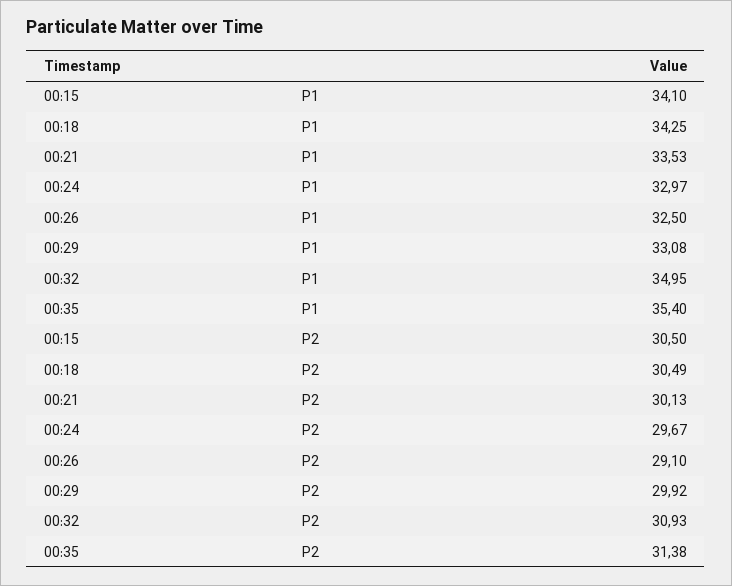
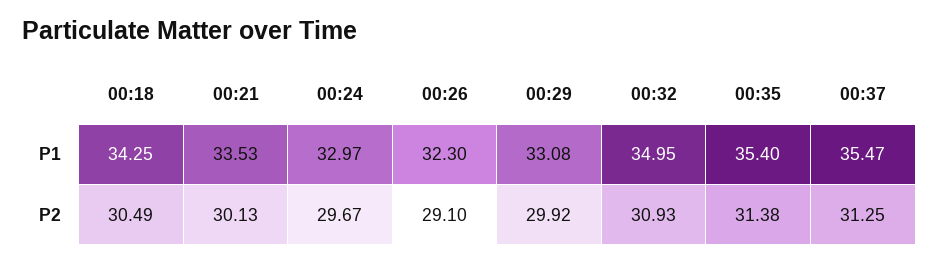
00:15, P1: 34.1 -> none
00:26, P1: 32.5 -> 32.3
00:15, P2: 30.5 -> none
00:37, P1: none -> 35.47
00:37, P2: none -> 31.25

